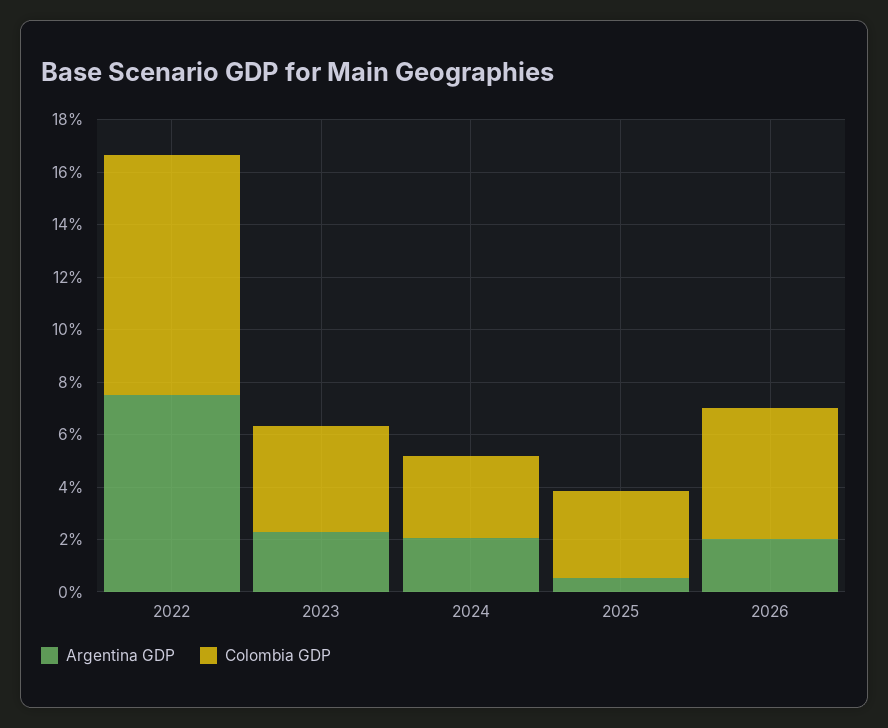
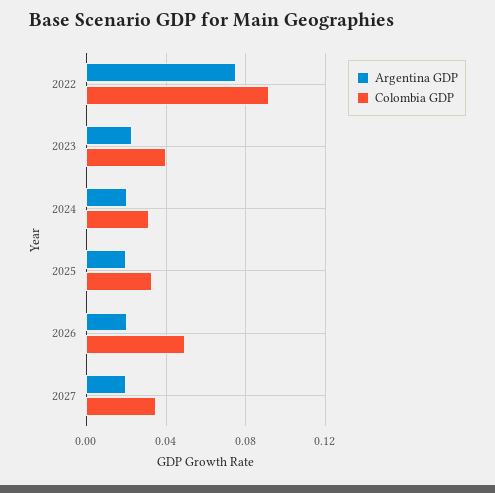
Argentina GDP, 2025: 0.005 -> 0.02
Argentina GDP, 2027: none -> 0.02
Colombia GDP, 2027: none -> 0.035

